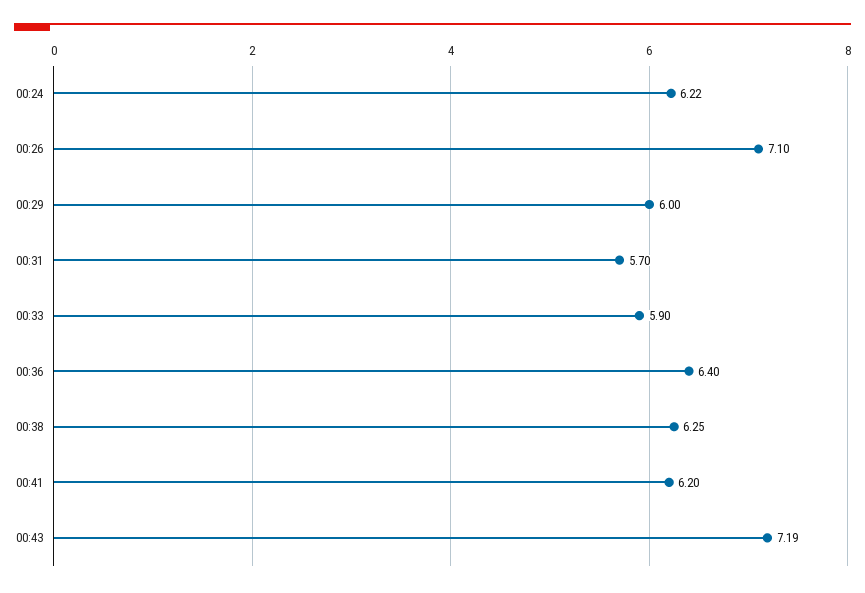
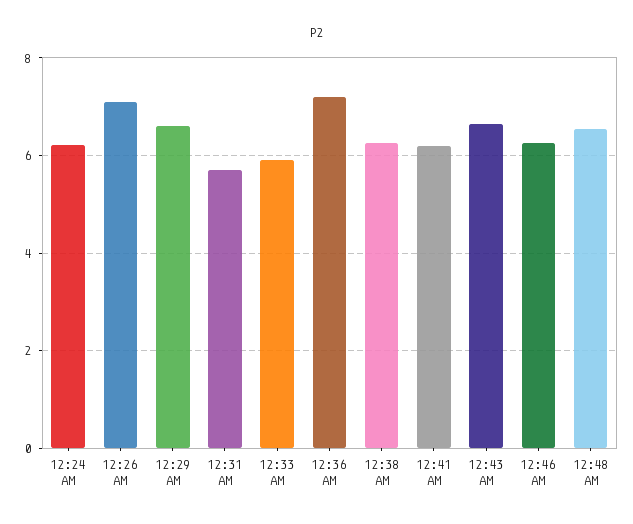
00:29: 6 -> 6.6
00:36: 6.4 -> 7.2
00:43: 7.19 -> 6.6
12:46 AM: none -> 6.2
12:48 AM: none -> 6.6

